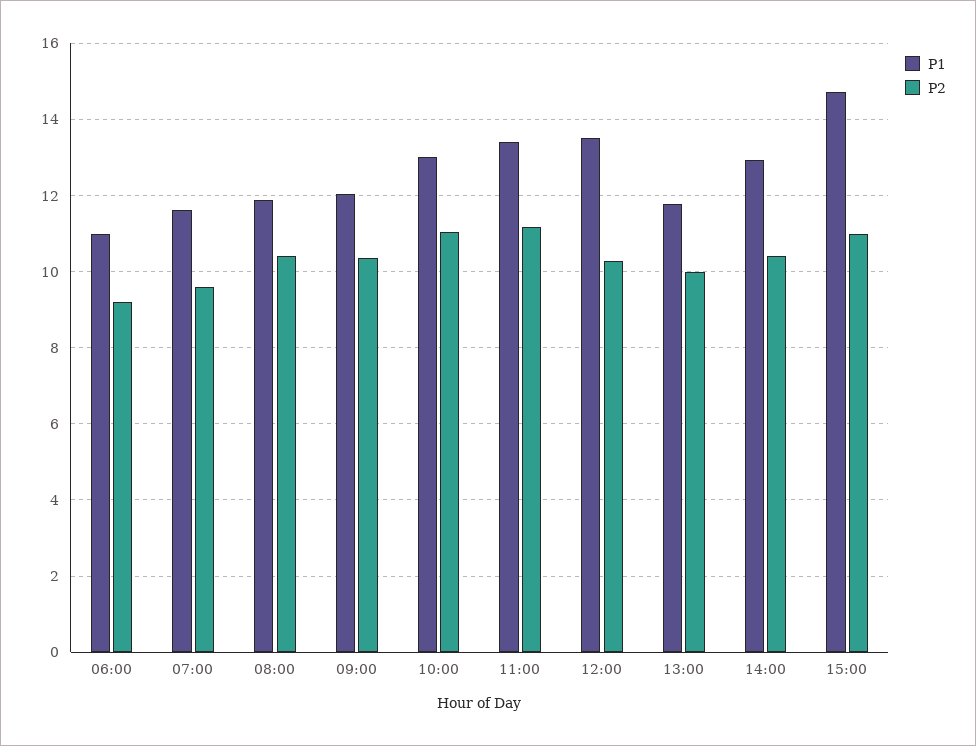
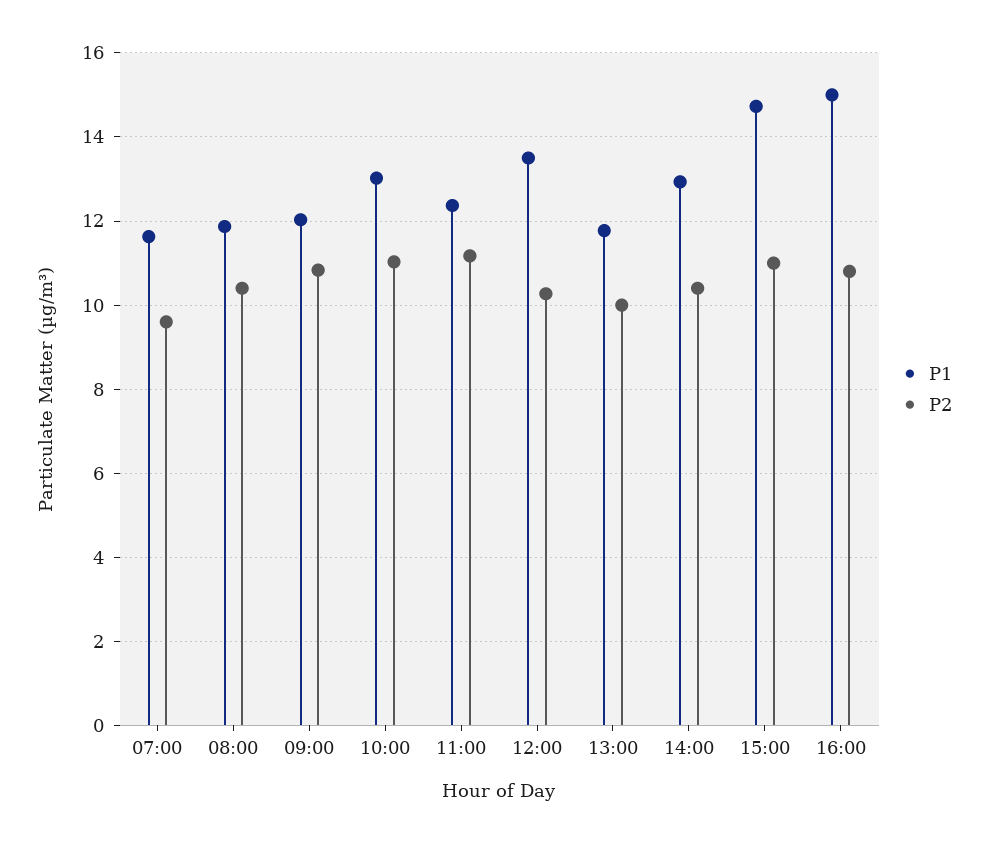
P1, 06:00: 11 -> none
P2, 06:00: 9.2 -> none
P2, 09:00: 10.4 -> 10.8
P1, 11:00: 13.4 -> 12.4
P1, 16:00: none -> 15
P2, 16:00: none -> 10.8

